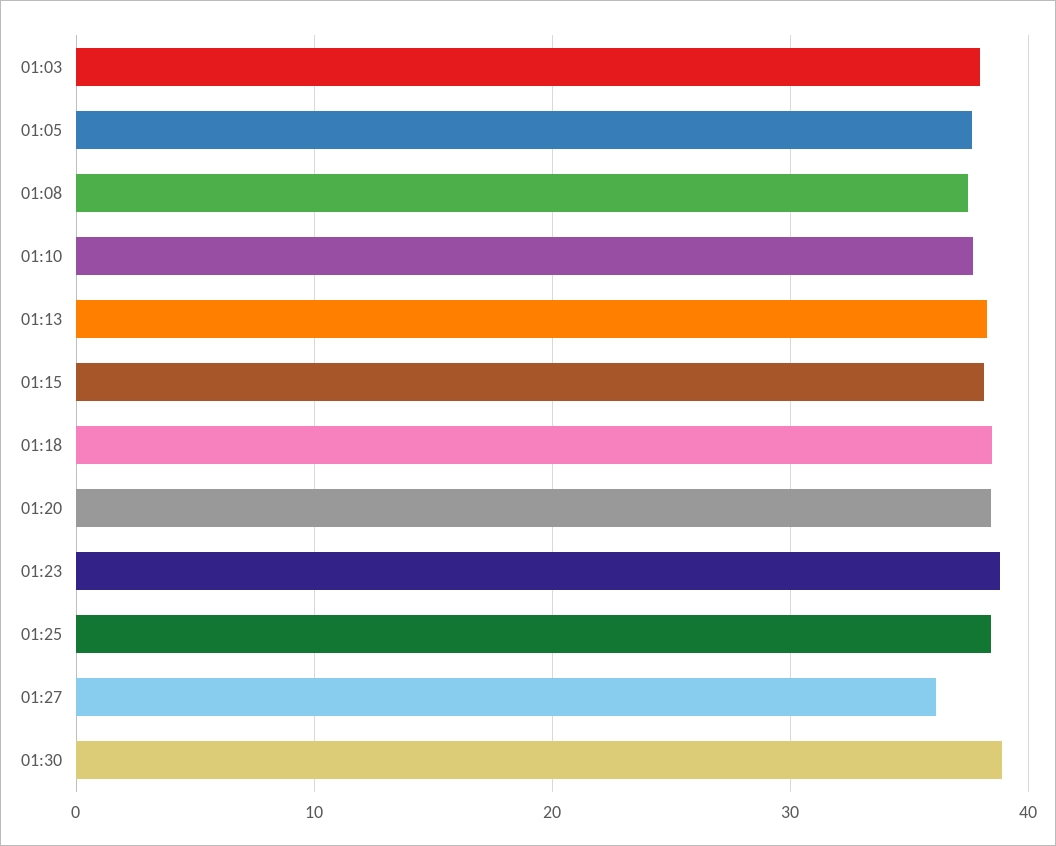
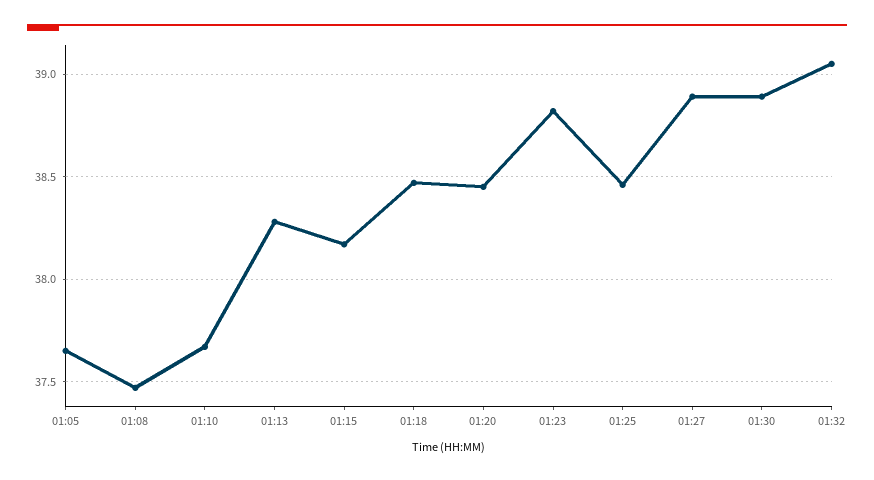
01:03: 38 -> none
01:27: 36 -> 38.9
01:32: none -> 39.05

